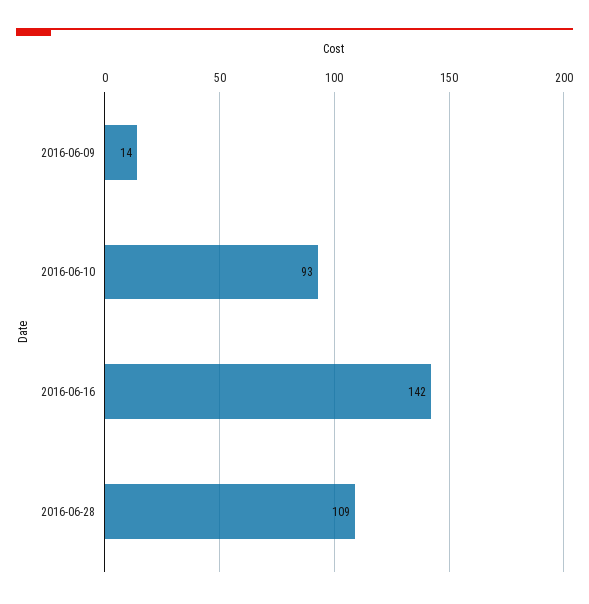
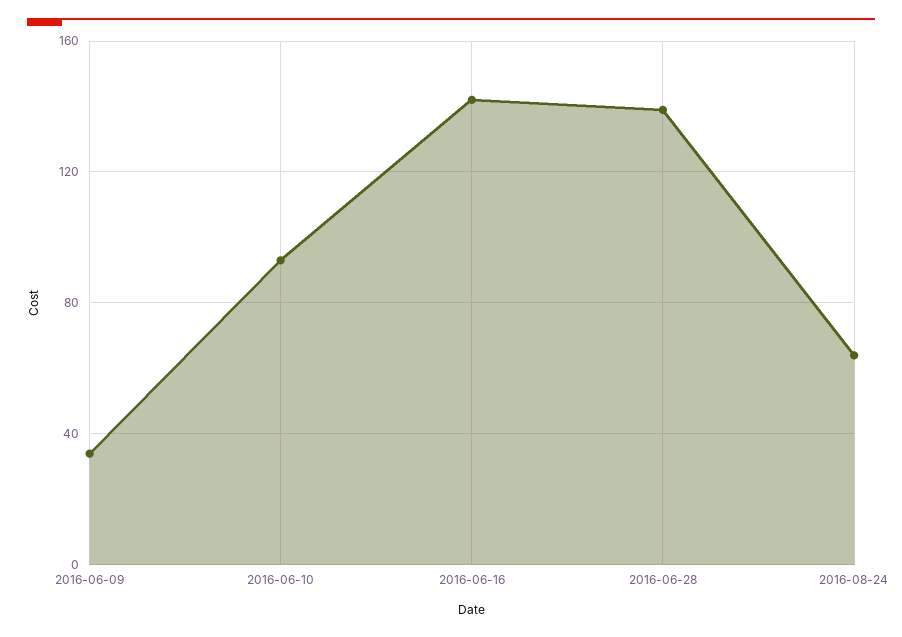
2016-06-09: 14 -> 35
2016-06-28: 109 -> 140
2016-08-24: none -> 65

